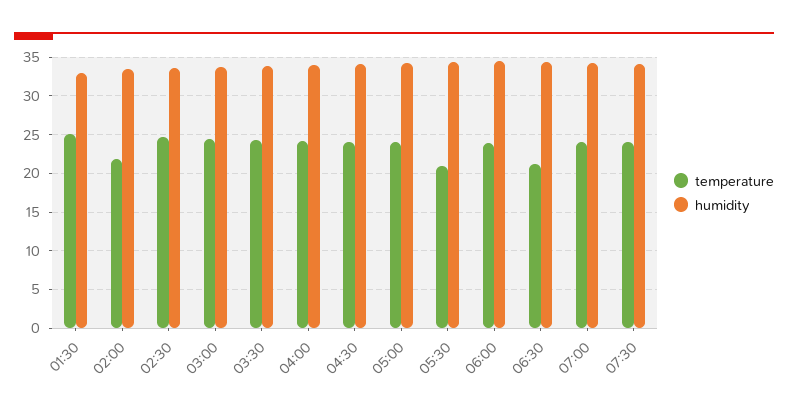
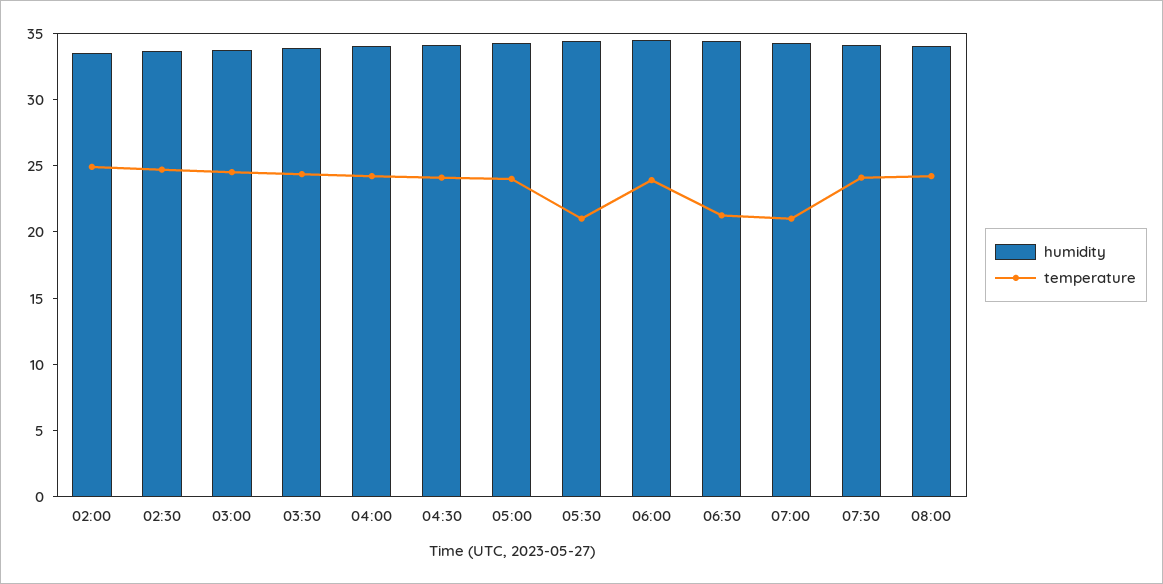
temperature, 01:30: 25 -> none
humidity, 01:30: 33 -> none
temperature, 02:00: 22 -> 25
temperature, 07:00: 24 -> 21
humidity, 08:00: none -> 34
temperature, 08:00: none -> 24

